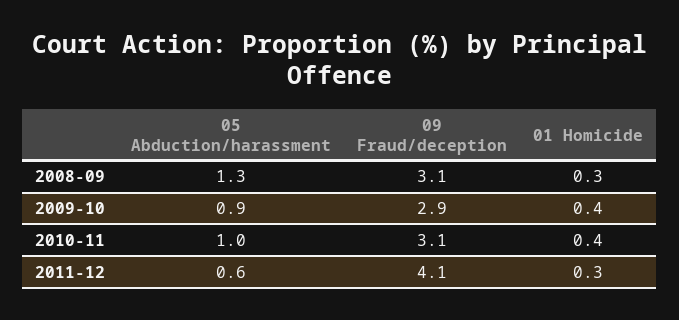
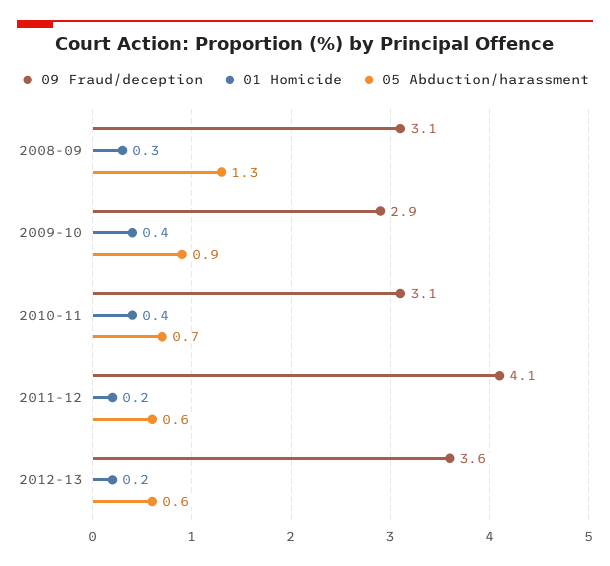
05 Abduction/harassment, 2010-11: 1 -> 0.7
01 Homicide, 2011-12: 0.3 -> 0.2
09 Fraud/deception, 2012-13: none -> 3.6
01 Homicide, 2012-13: none -> 0.2
05 Abduction/harassment, 2012-13: none -> 0.6

